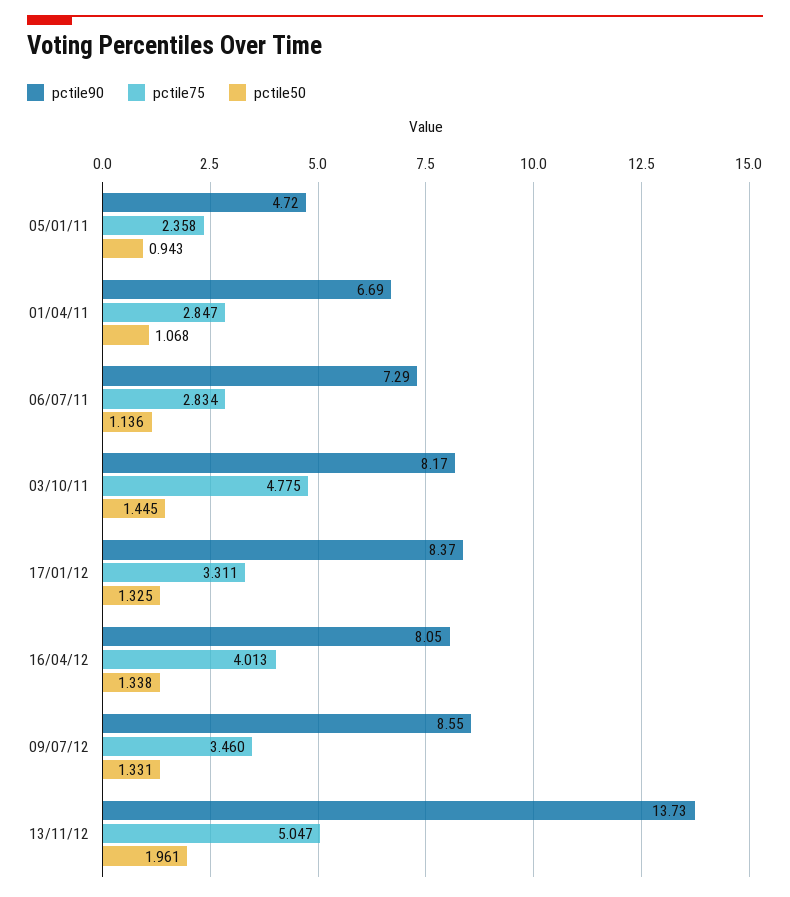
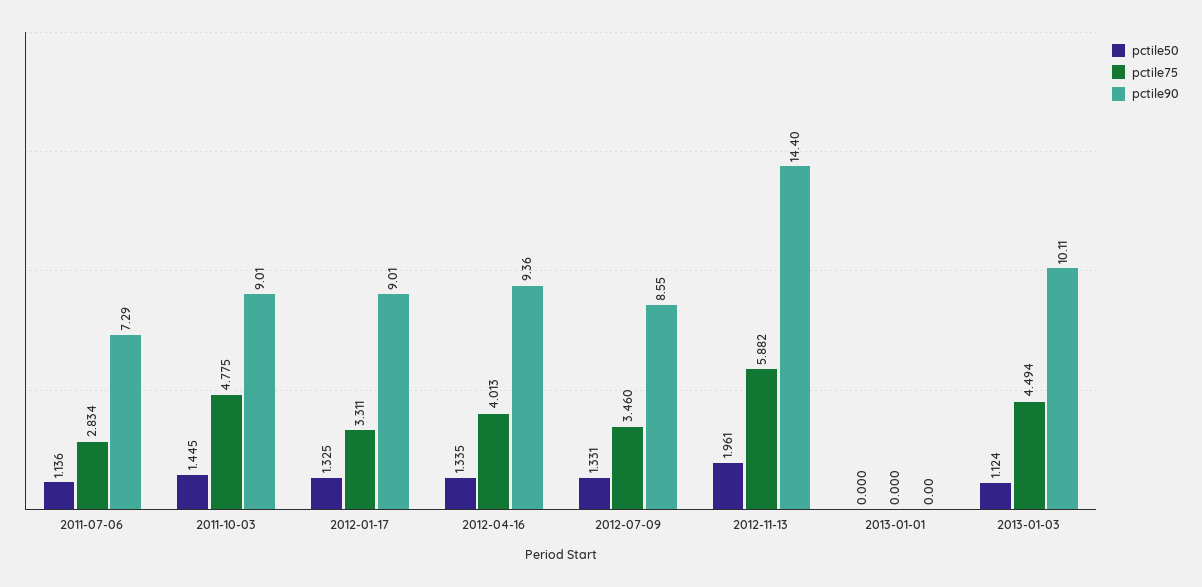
pctile90, 05/01/11: 4.72 -> none
pctile75, 05/01/11: 2.358 -> none
pctile50, 05/01/11: 0.943 -> none
pctile90, 01/04/11: 6.69 -> none
pctile75, 01/04/11: 2.847 -> none
pctile50, 01/04/11: 1.068 -> none
pctile90, 03/10/11: 8.17 -> 9.01
pctile90, 17/01/12: 8.37 -> 9.01
pctile90, 16/04/12: 8.05 -> 9.36
pctile50, 16/04/12: 1.338 -> 1.335
pctile90, 13/11/12: 13.73 -> 14.4
pctile75, 13/11/12: 5.047 -> 5.882
pctile50, 2013-01-01: none -> 0
pctile75, 2013-01-01: none -> 0
pctile90, 2013-01-01: none -> 0
pctile50, 2013-01-03: none -> 1.124
pctile75, 2013-01-03: none -> 4.494
pctile90, 2013-01-03: none -> 10.11

